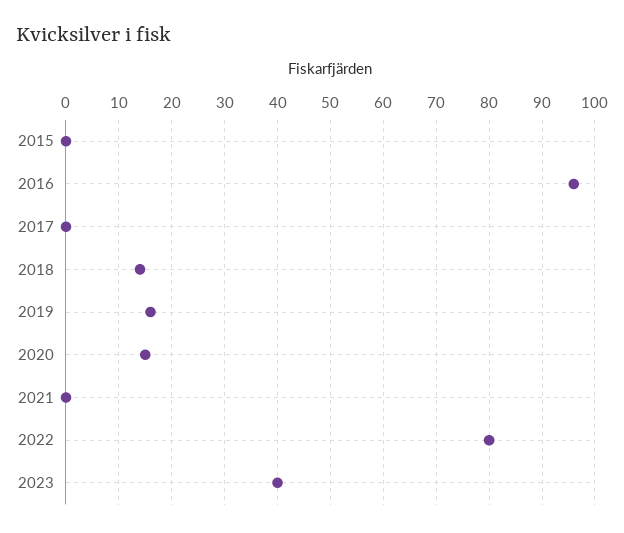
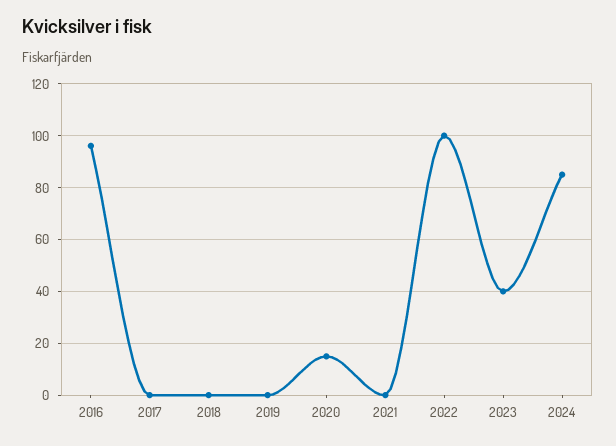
2015: 0 -> none
2018: 15 -> 0
2019: 15 -> 0
2022: 80 -> 100
2024: none -> 85

